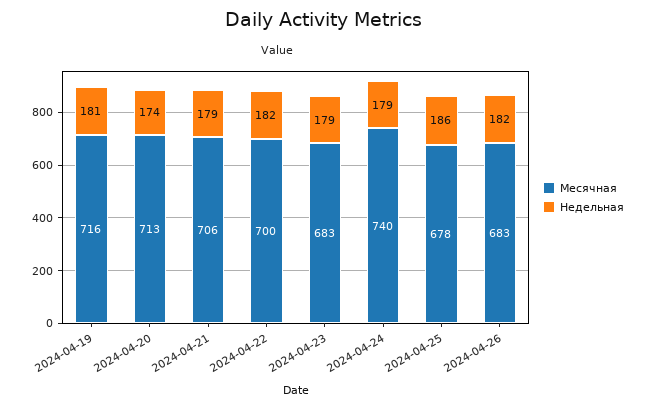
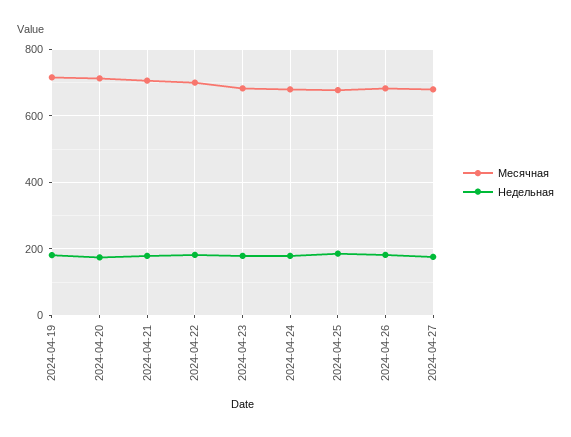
Месячная, 2024-04-24: 740 -> 680
Месячная, 2024-04-27: none -> 680
Недельная, 2024-04-27: none -> 180

